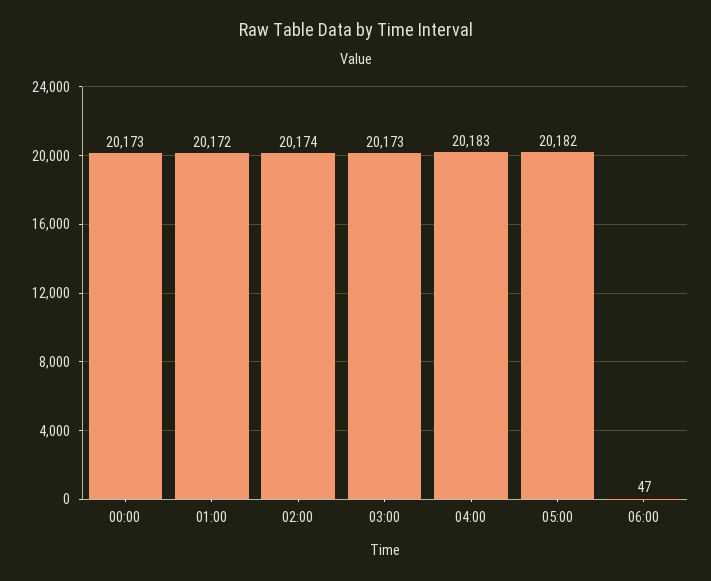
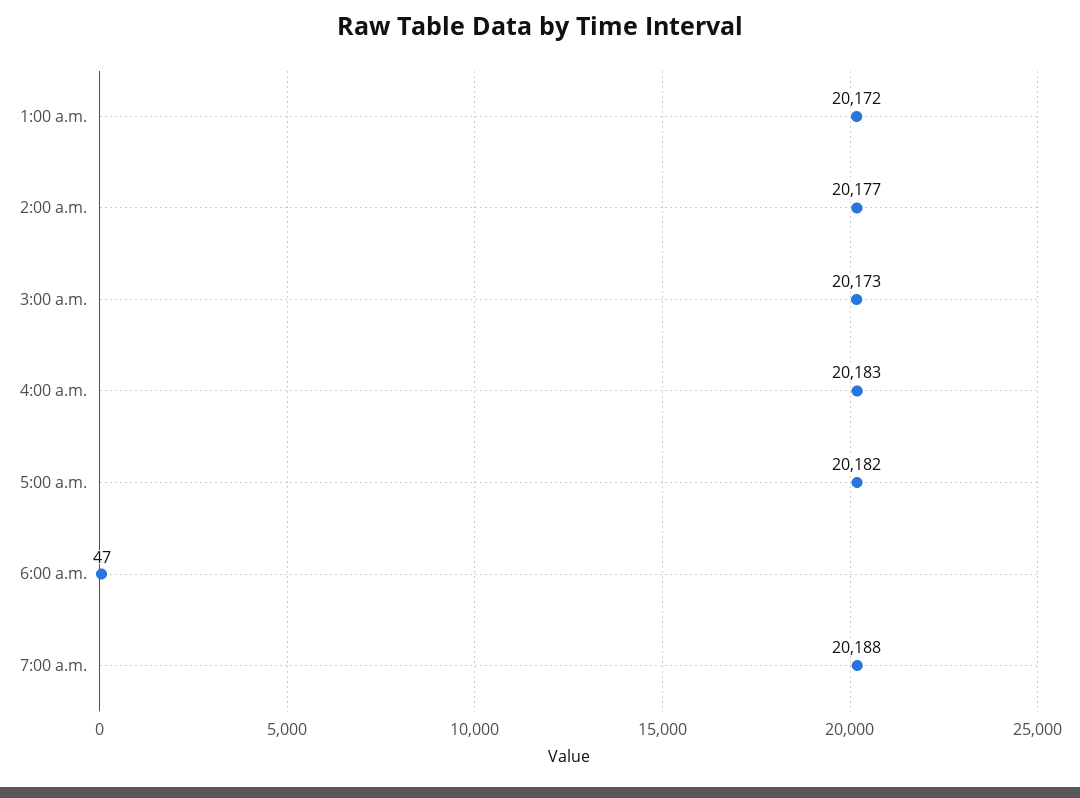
00:00: 20173 -> none
02:00: 20174 -> 20177
7:00 a.m.: none -> 20188

